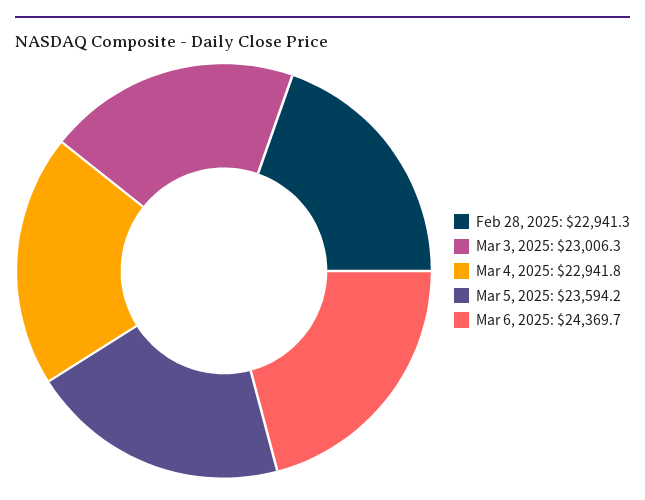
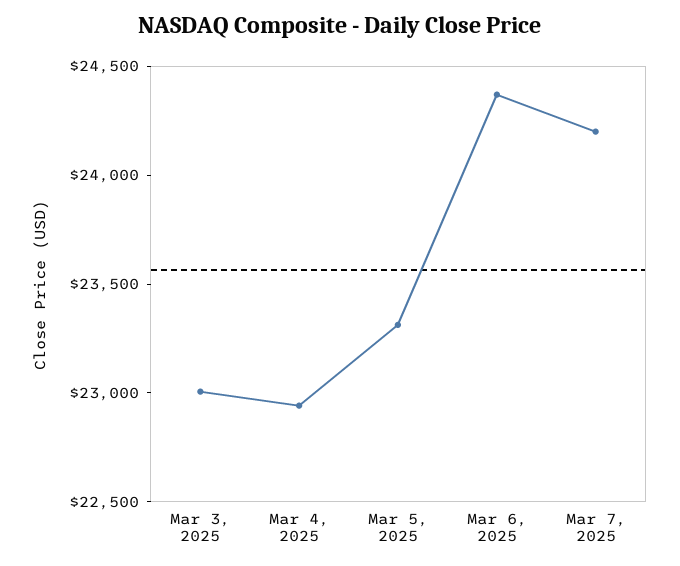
Feb 28, 2025: 22941.3 -> none
Mar 5, 2025: 23594.2 -> 23300
Mar 7, 2025: none -> 24200

